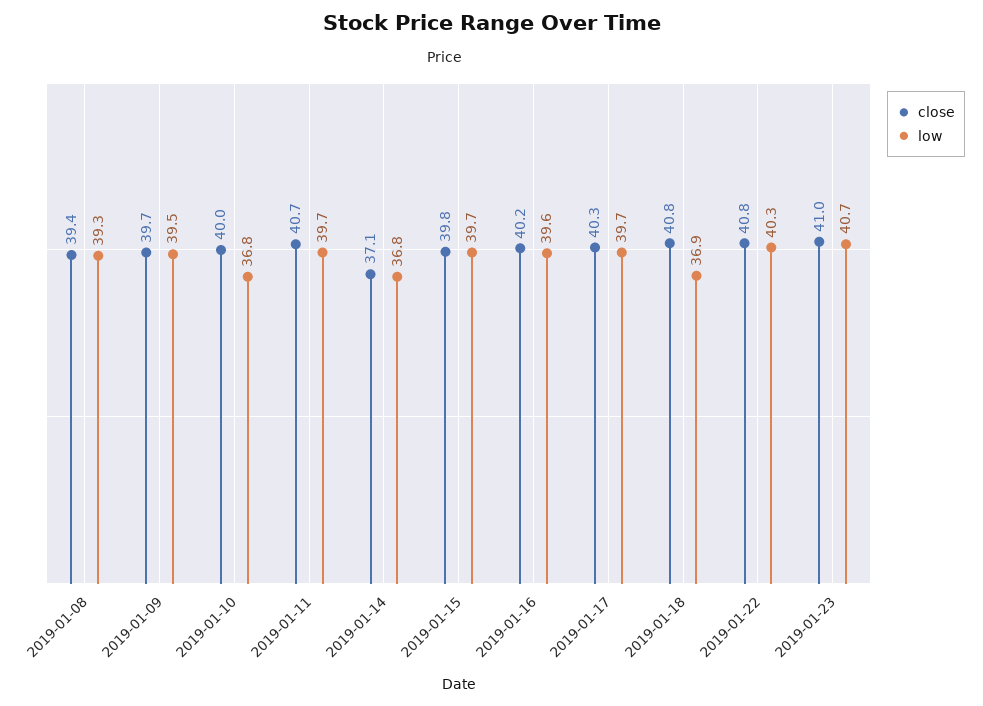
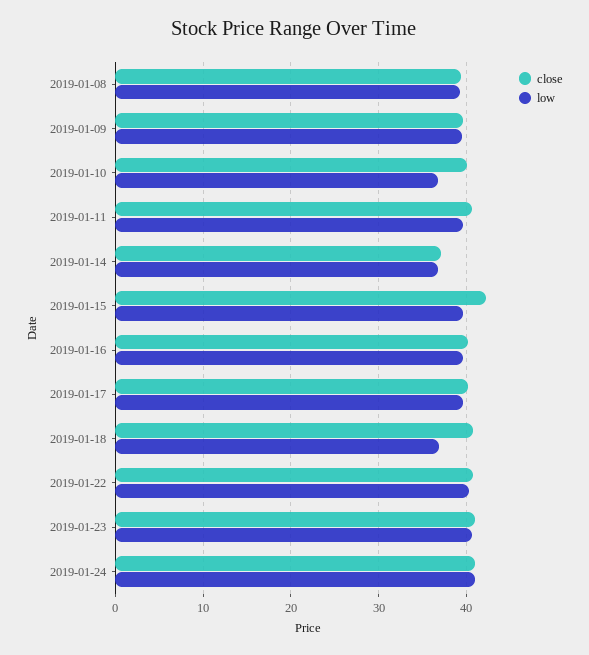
close, 2019-01-15: 39.8 -> 42
close, 2019-01-24: none -> 41
low, 2019-01-24: none -> 41

